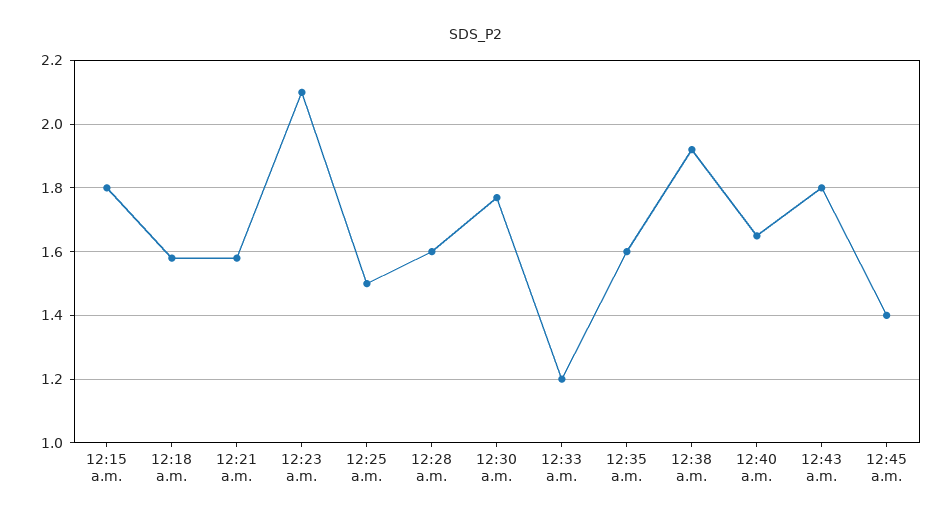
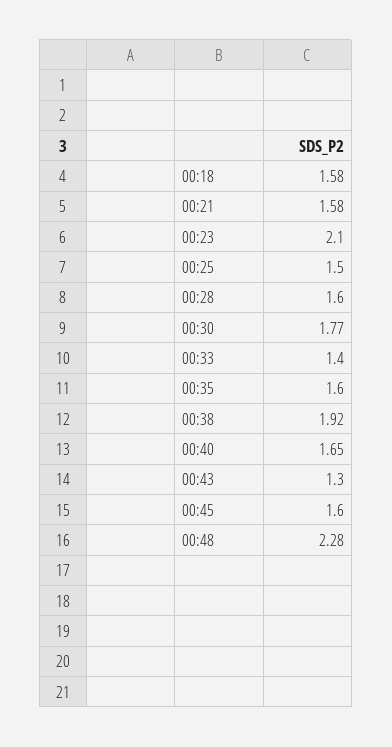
12:15 a.m.: 1.8 -> none
12:33 a.m.: 1.2 -> 1.4
12:43 a.m.: 1.8 -> 1.3
12:45 a.m.: 1.4 -> 1.6
00:48: none -> 2.28

